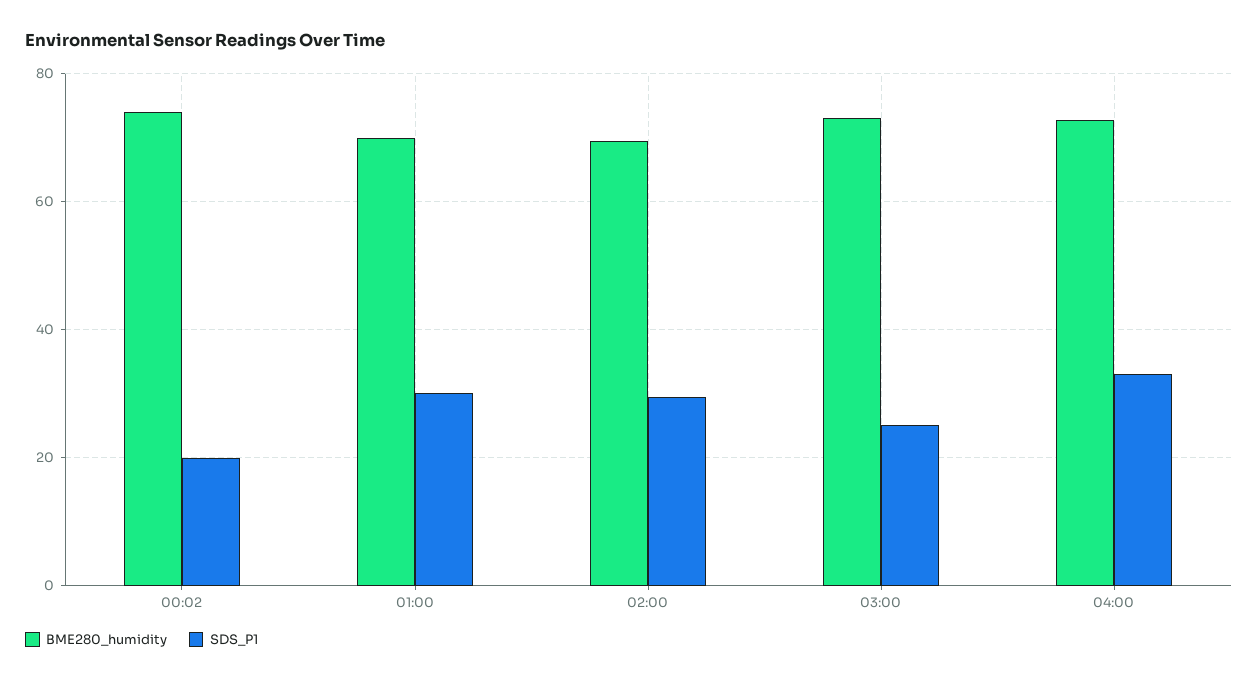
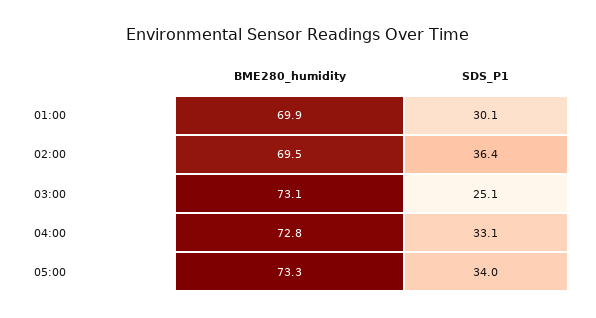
BME280_humidity, 00:02: 74 -> none
SDS_P1, 00:02: 20 -> none
SDS_P1, 02:00: 30 -> 36.4
BME280_humidity, 05:00: none -> 73.3
SDS_P1, 05:00: none -> 34

